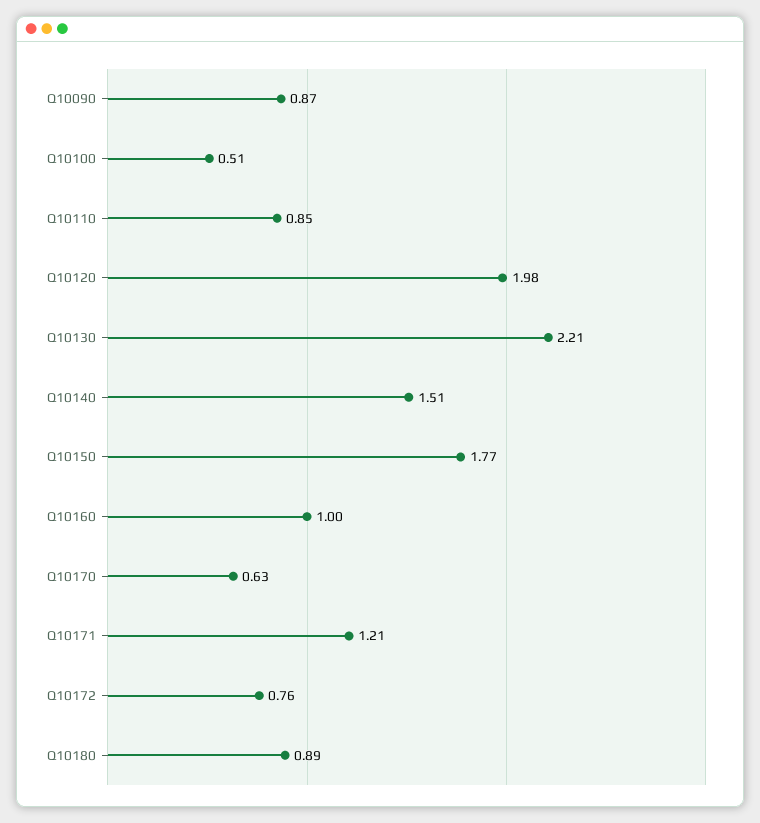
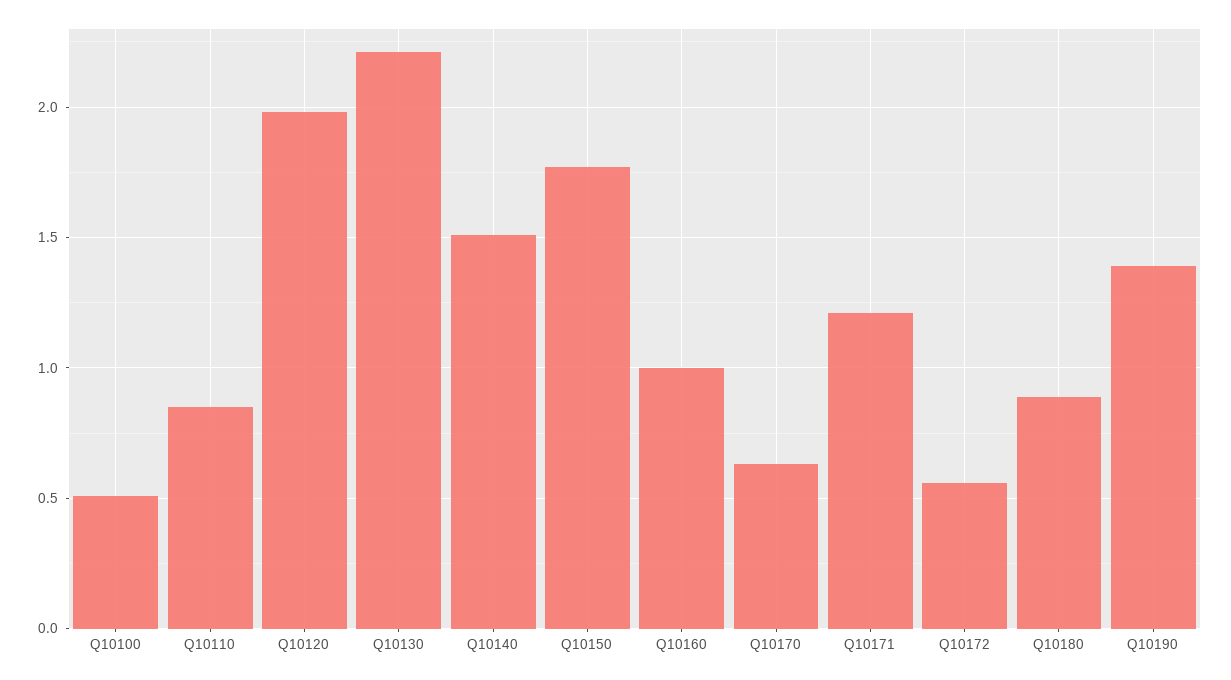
Q10090: 0.87 -> none
Q10172: 0.76 -> 0.55
Q10190: none -> 1.4

